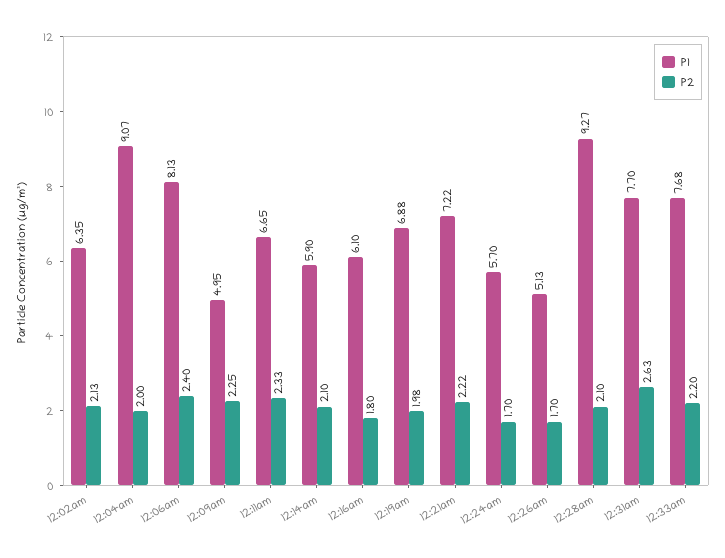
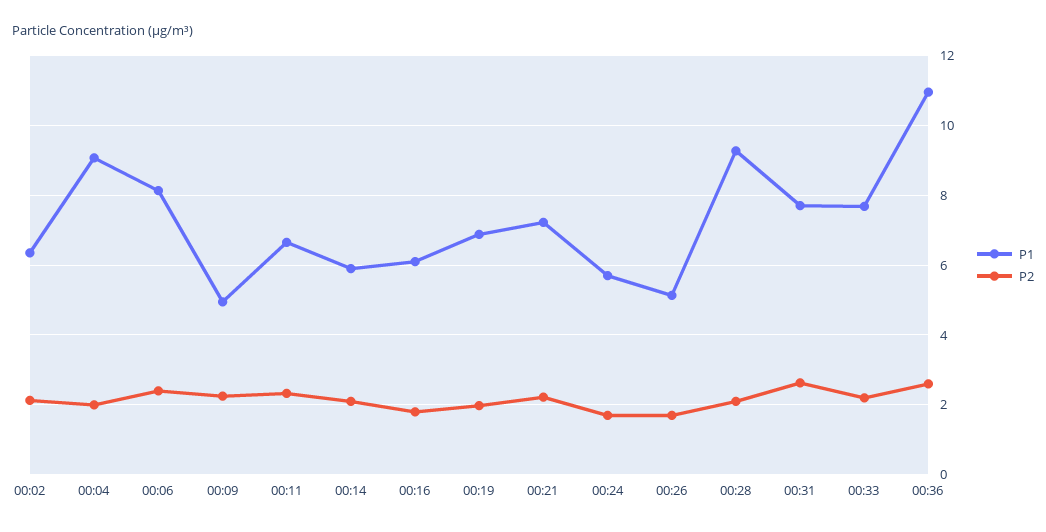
P1, 00:36: none -> 11
P2, 00:36: none -> 2.6

